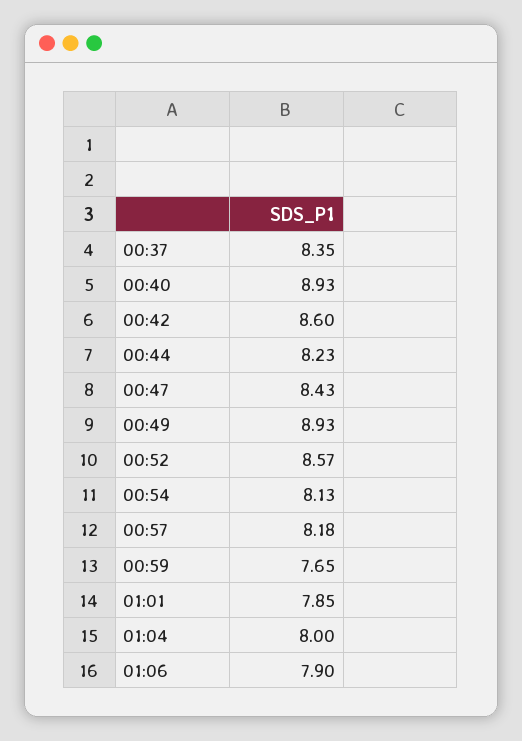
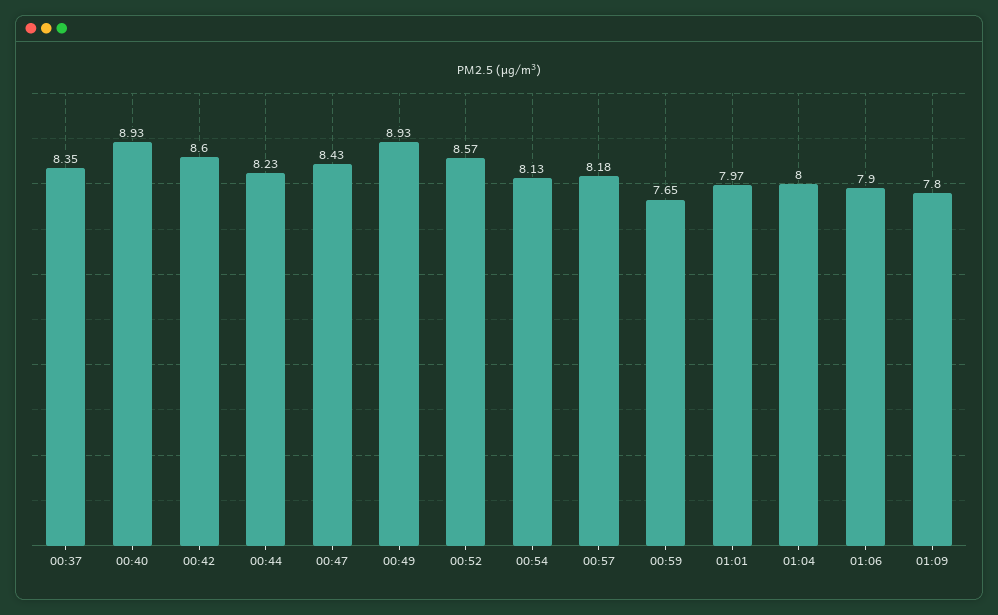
01:01: 7.85 -> 7.97
01:09: none -> 7.8

